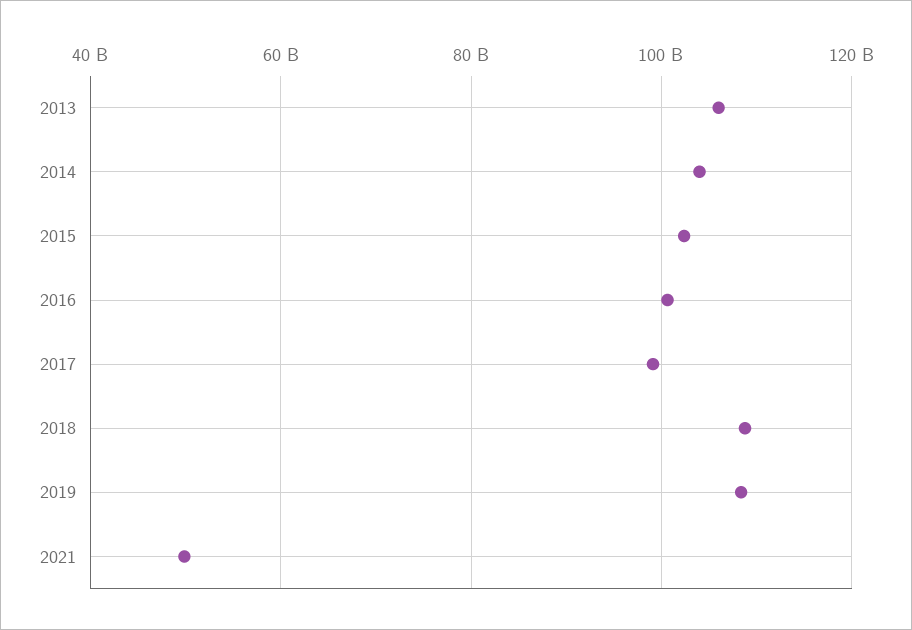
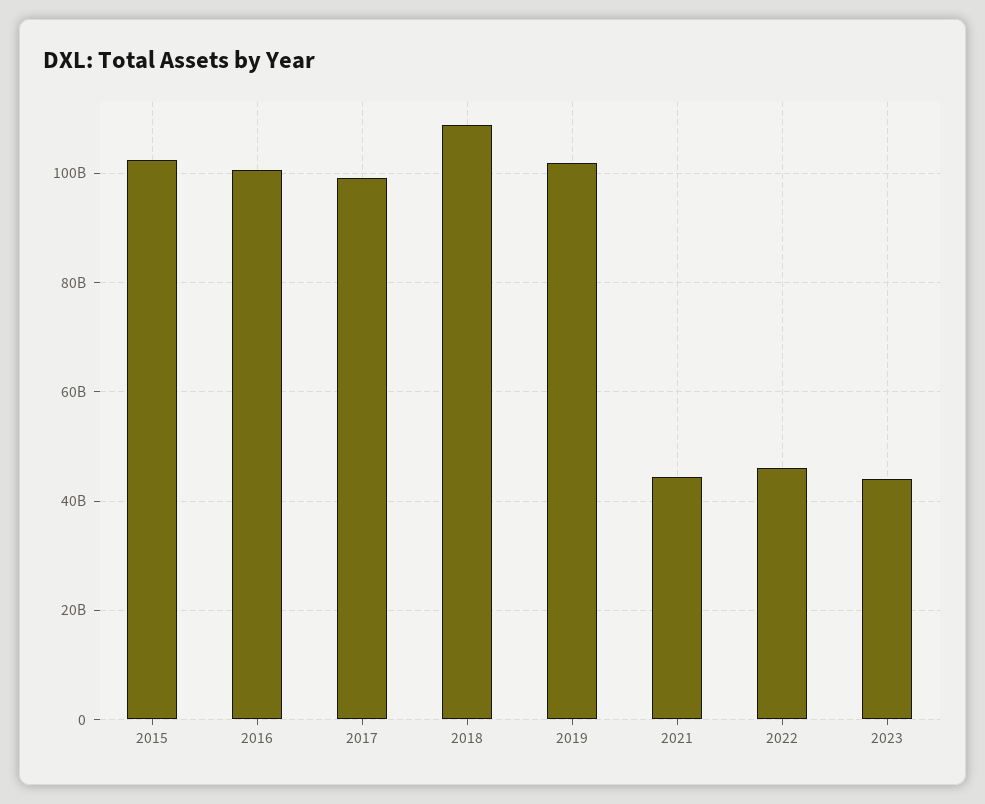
2013: 106000000000 -> none
2014: 104000000000 -> none
2019: 108000000000 -> 102000000000
2021: 50000000000 -> 44000000000
2022: none -> 46000000000
2023: none -> 44000000000

